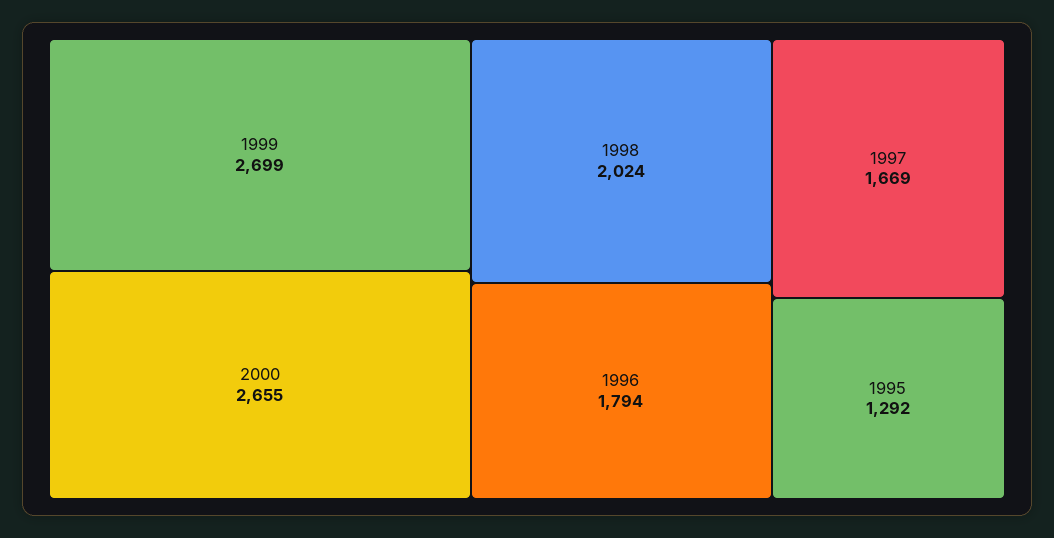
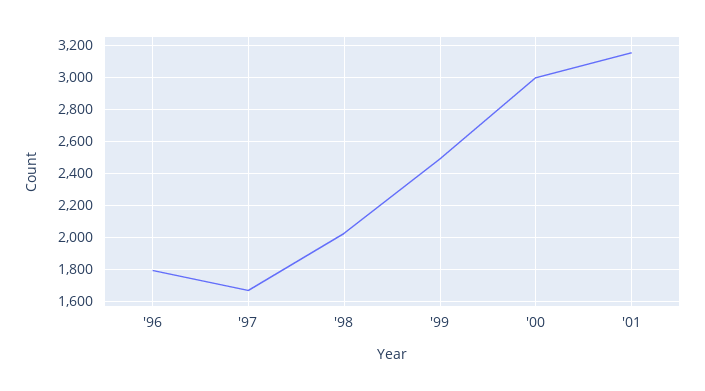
1999: 2699 -> 2500
2000: 2655 -> 3000
1995: 1292 -> none
'01: none -> 3150

